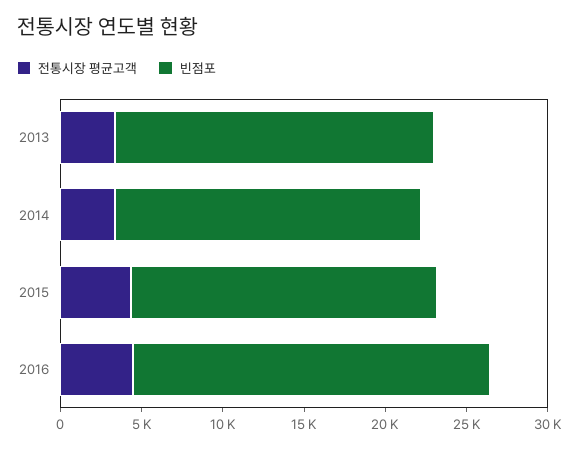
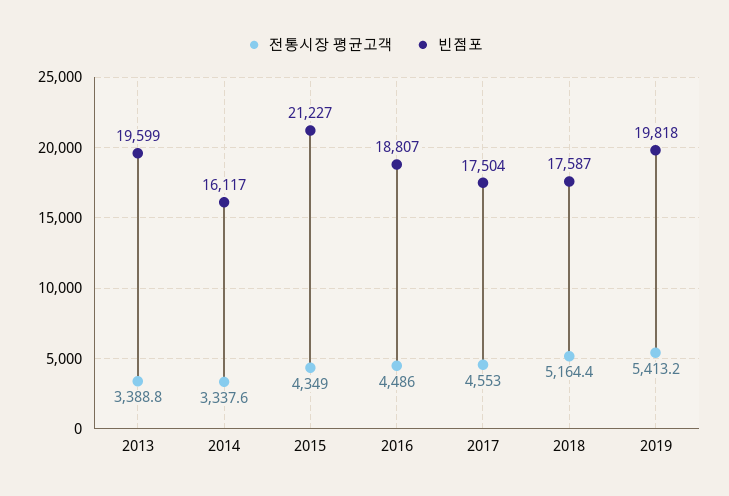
빈점포, 2014: 19000 -> 16117
빈점포, 2015: 19000 -> 21227
빈점포, 2016: 22000 -> 18807
전통시장 평균고객, 2017: none -> 4553
빈점포, 2017: none -> 17504
전통시장 평균고객, 2018: none -> 5164.4
빈점포, 2018: none -> 17587
전통시장 평균고객, 2019: none -> 5413.2
빈점포, 2019: none -> 19818

